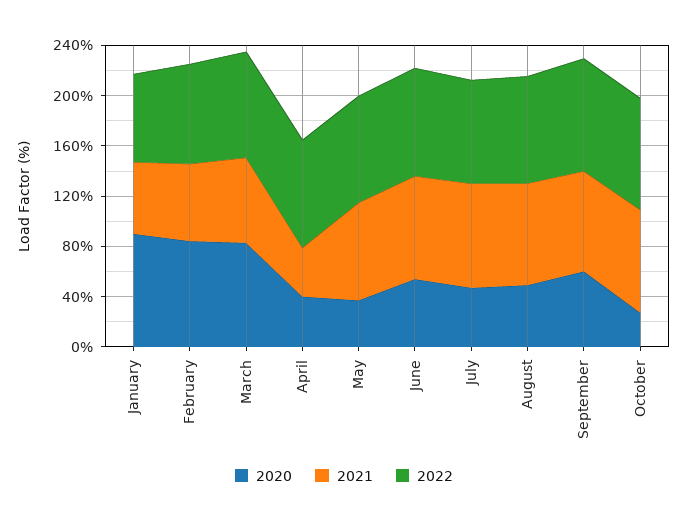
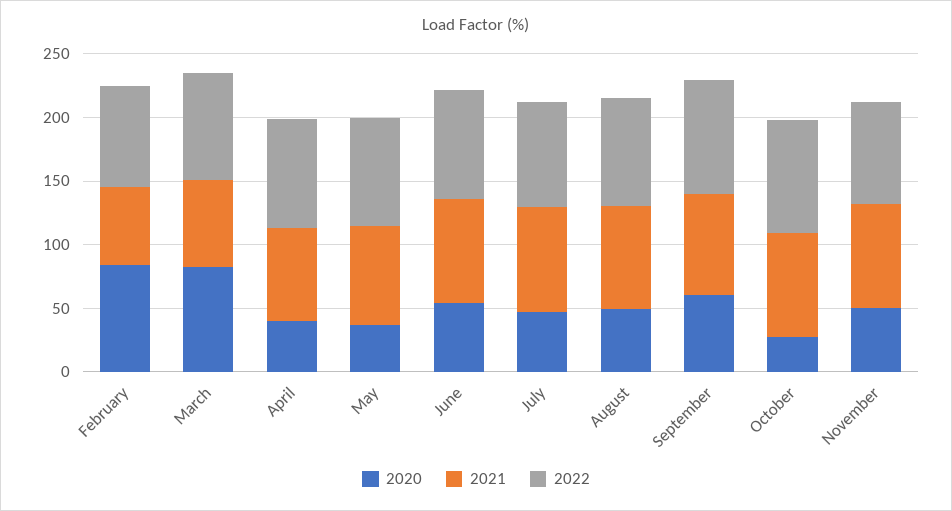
2020, January: 90 -> none
2021, January: 60 -> none
2022, January: 70 -> none
2021, April: 40 -> 70
2020, November: none -> 50
2021, November: none -> 80
2022, November: none -> 80

